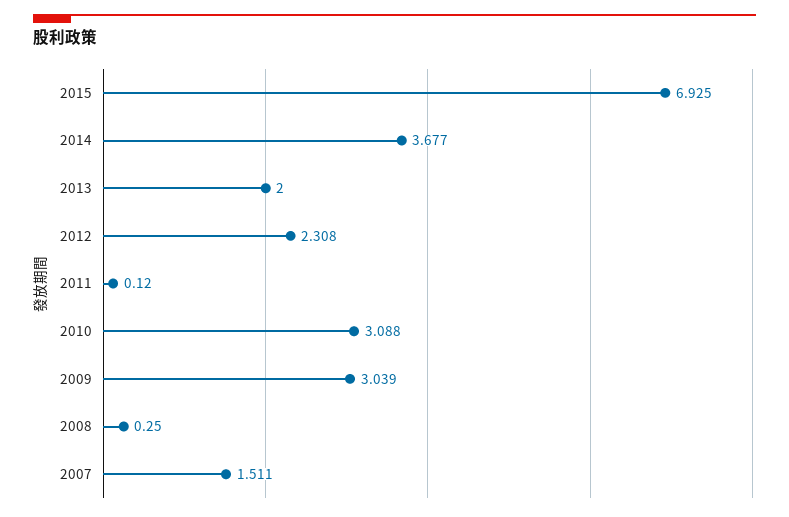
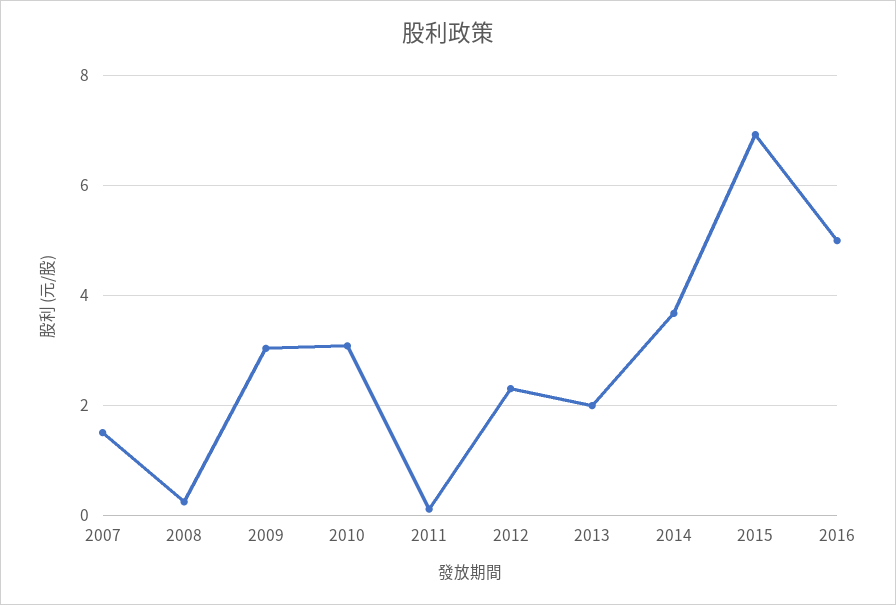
2016: none -> 5

